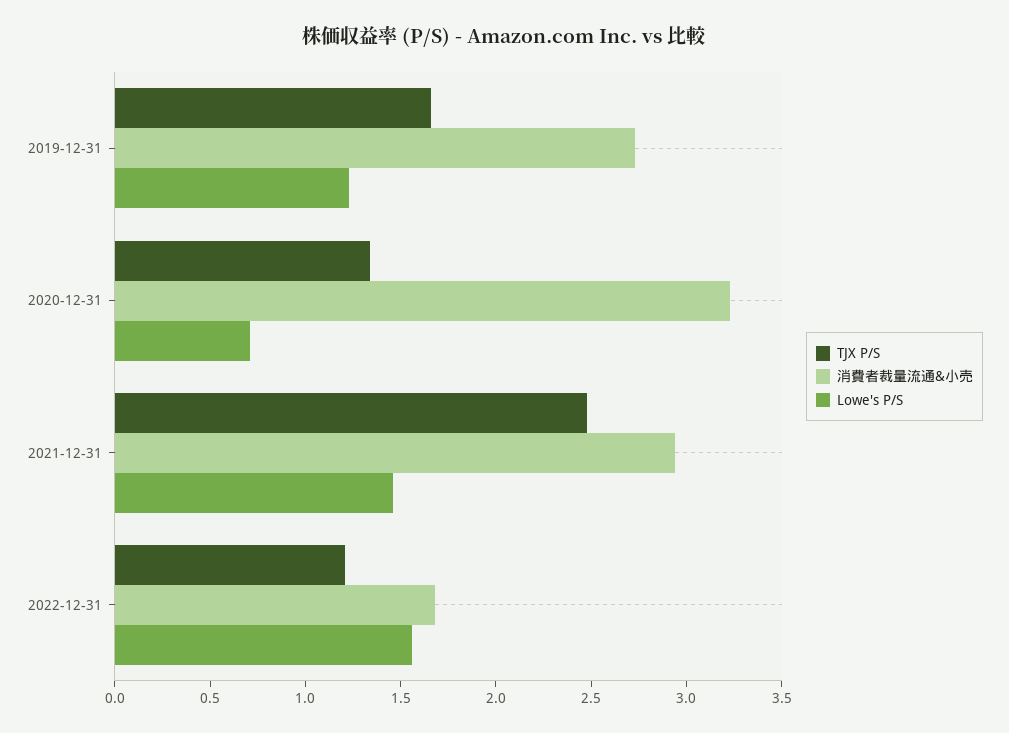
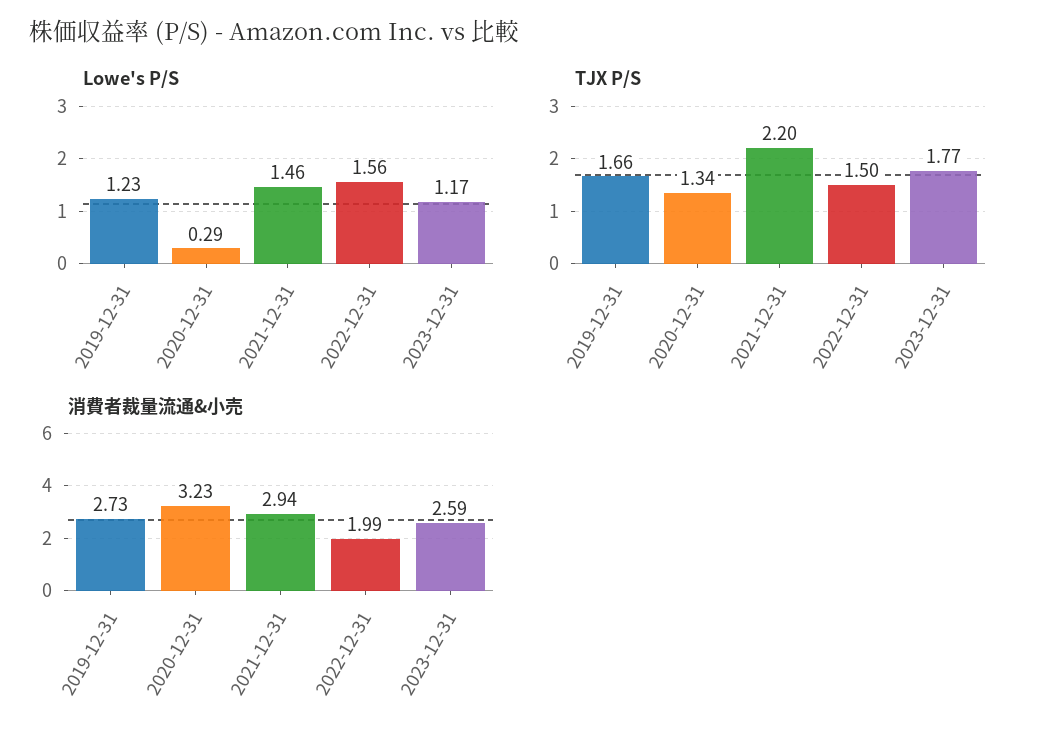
Lowe's P/S, 2020-12-31: 0.7 -> 0.29
TJX P/S, 2021-12-31: 2.5 -> 2.2
TJX P/S, 2022-12-31: 1.2 -> 1.5
消費者裁量流通&小売, 2022-12-31: 1.7 -> 1.99
Lowe's P/S, 2023-12-31: none -> 1.17
TJX P/S, 2023-12-31: none -> 1.77
消費者裁量流通&小売, 2023-12-31: none -> 2.59

